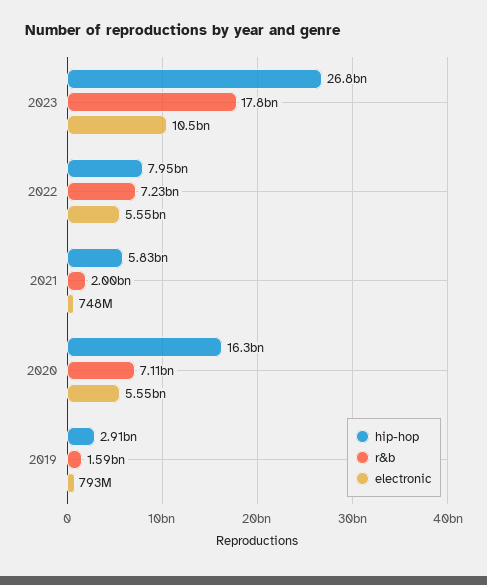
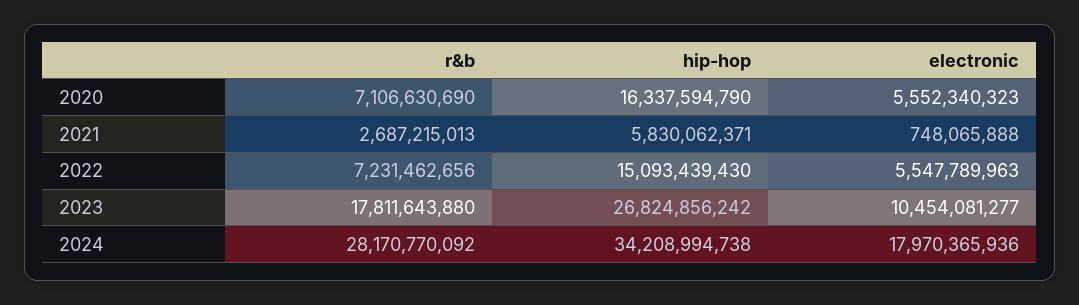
hip-hop, 2022: 7950000000 -> 15093439430
r&b, 2021: 2000000000 -> 2687215013
hip-hop, 2019: 2910000000 -> none
r&b, 2019: 1590000000 -> none
electronic, 2019: 793000000 -> none
r&b, 2024: none -> 28170770092
hip-hop, 2024: none -> 34208994738
electronic, 2024: none -> 17970365936

